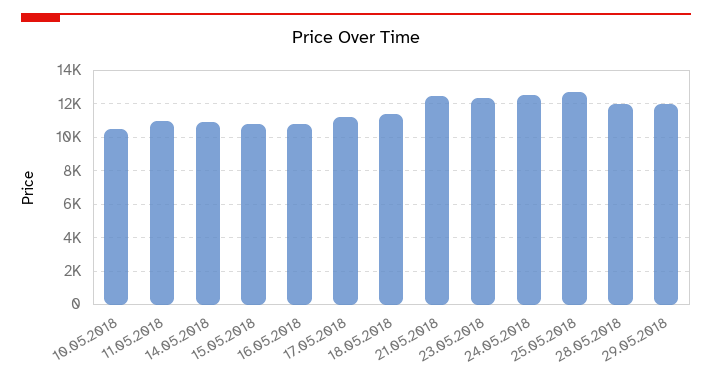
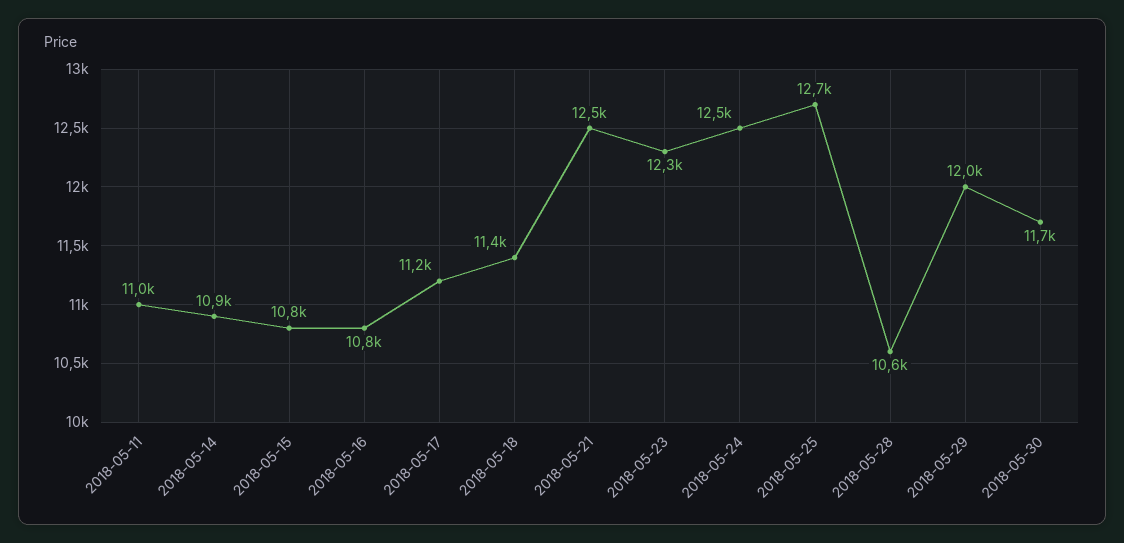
10.05.2018: 10500 -> none
28.05.2018: 12000 -> 10600
2018-05-30: none -> 11700

